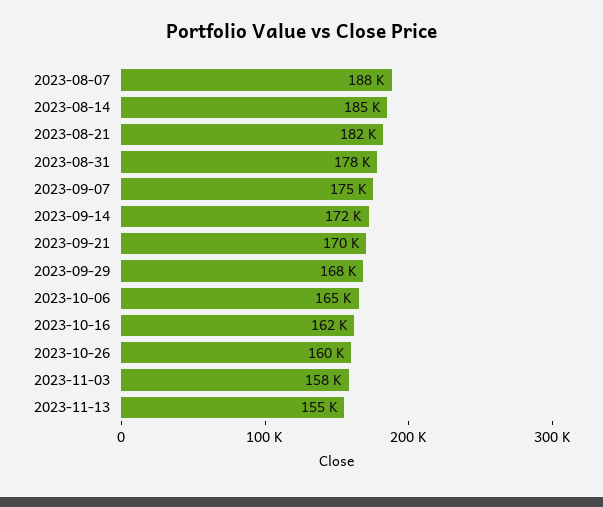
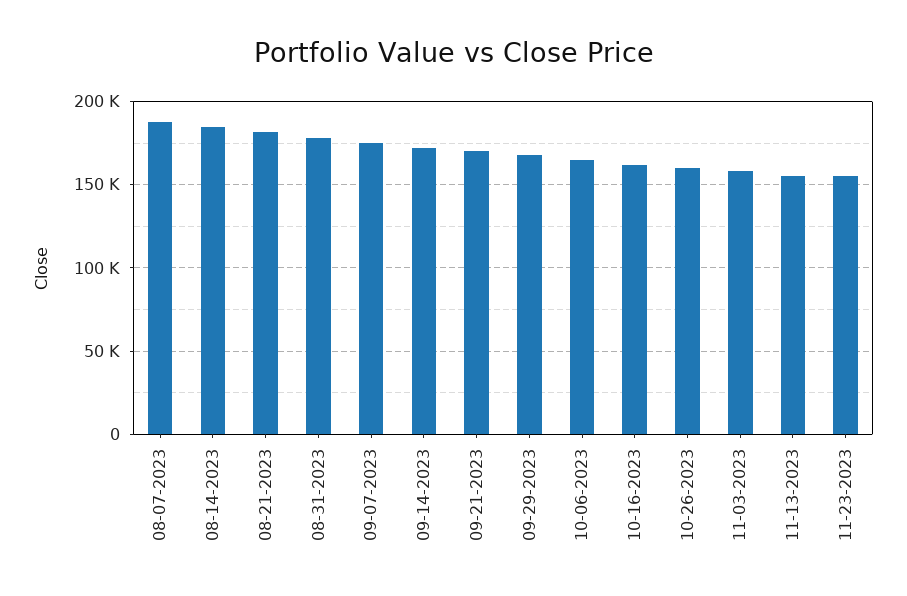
11-23-2023: none -> 155000

